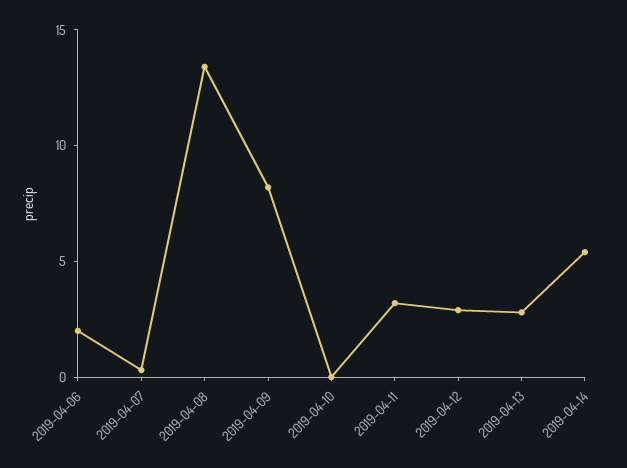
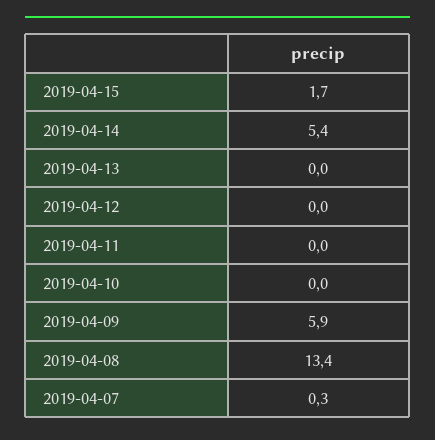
2019-04-06: 2 -> none
2019-04-09: 8 -> 5.9
2019-04-11: 3 -> 0
2019-04-12: 3 -> 0
2019-04-13: 3 -> 0
2019-04-15: none -> 1.7

